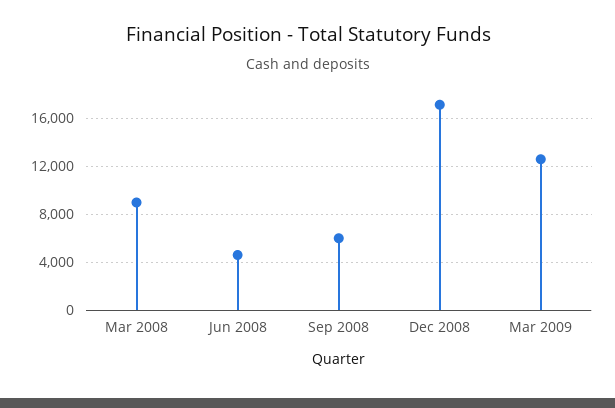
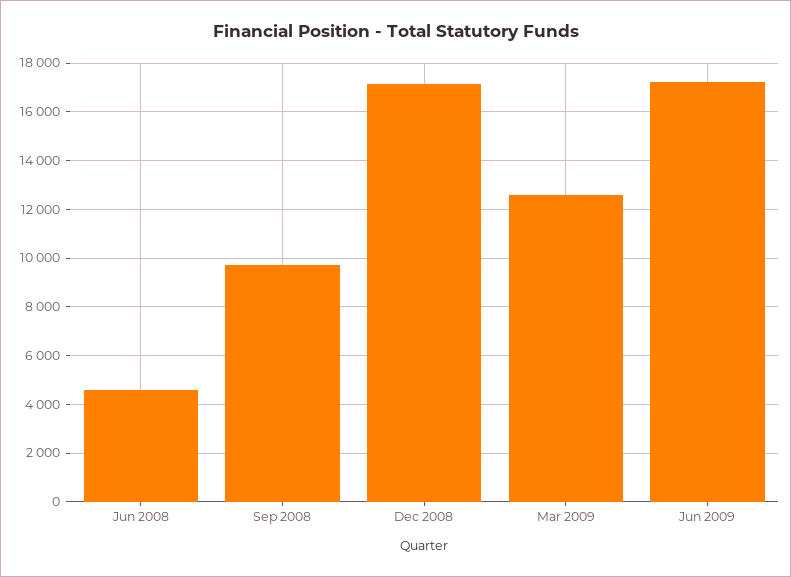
Mar 2008: 9000 -> none
Sep 2008: 6000 -> 9750
Jun 2009: none -> 17250

